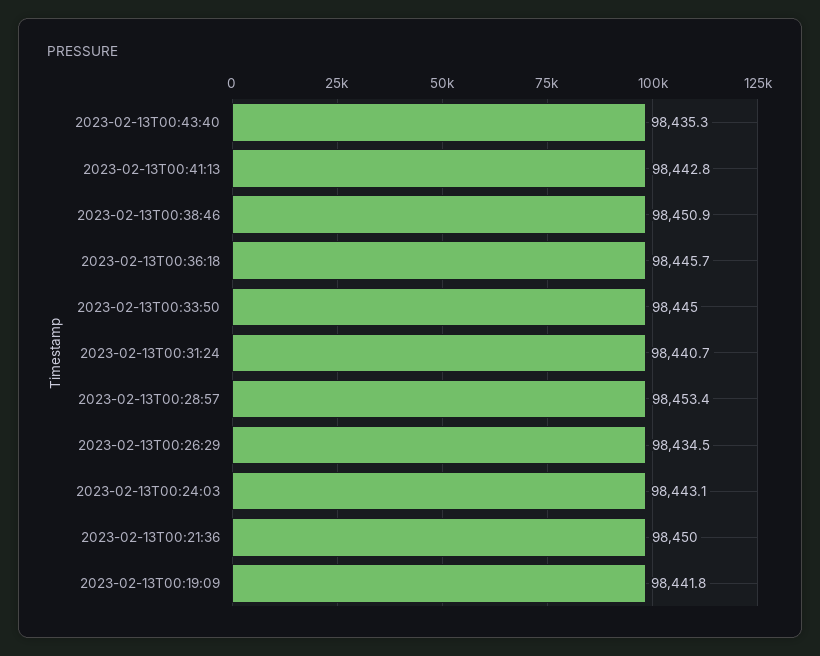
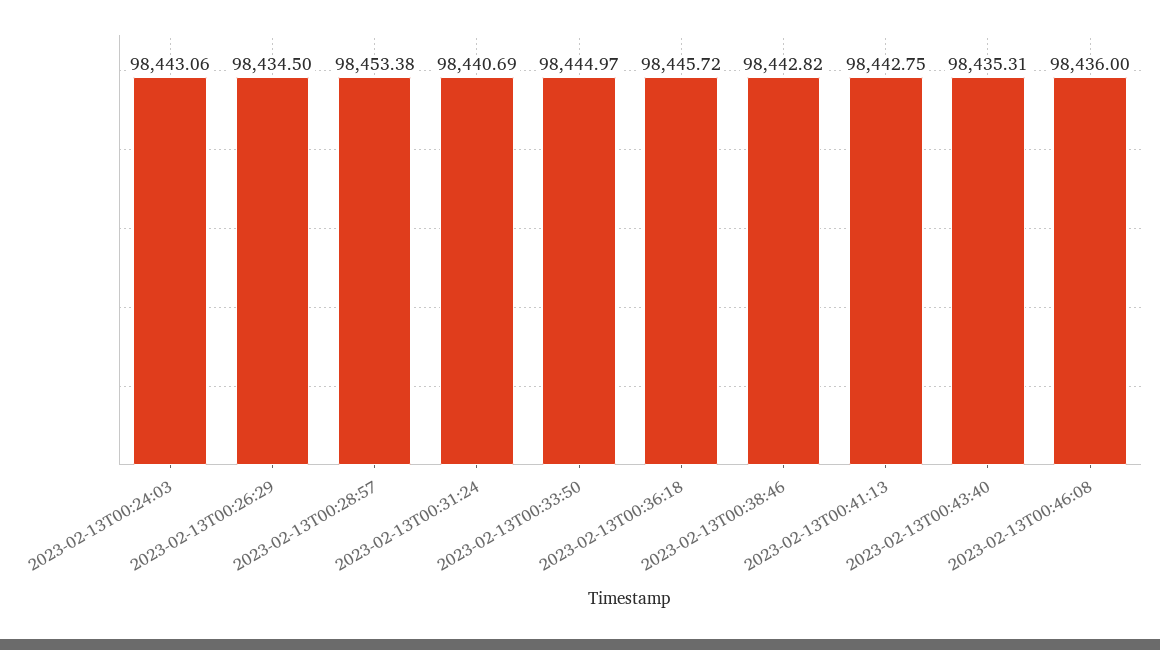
2023-02-13T00:38:46: 98450.9 -> 98442.82
2023-02-13T00:21:36: 98450 -> none
2023-02-13T00:19:09: 98441.8 -> none
2023-02-13T00:46:08: none -> 98436

